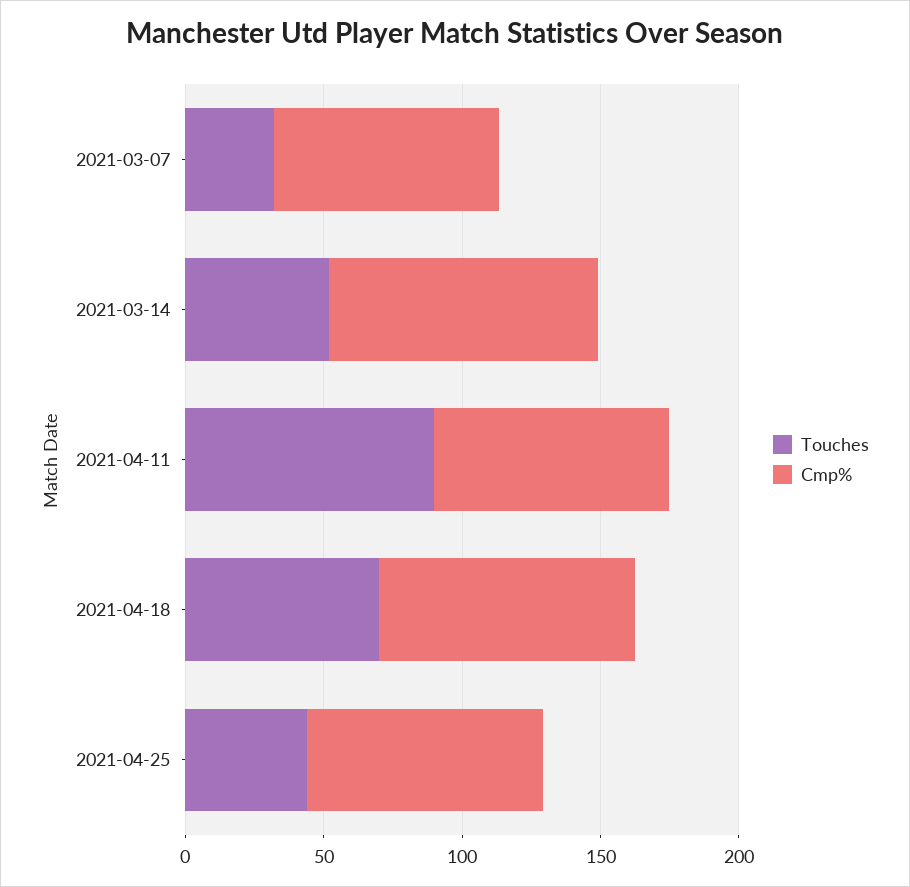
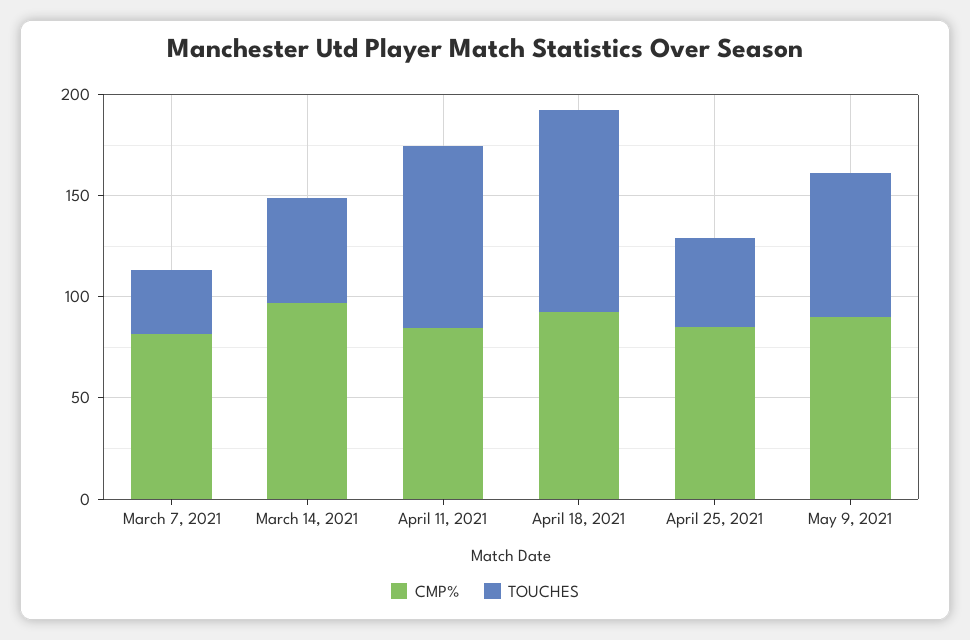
Touches, 2021-04-18: 70 -> 100
Cmp%, May 9, 2021: none -> 90
Touches, May 9, 2021: none -> 70

